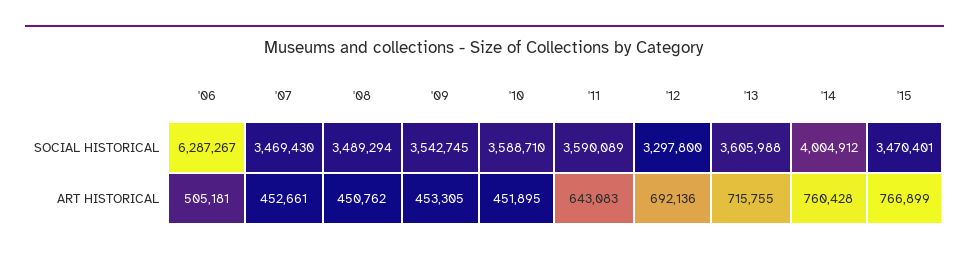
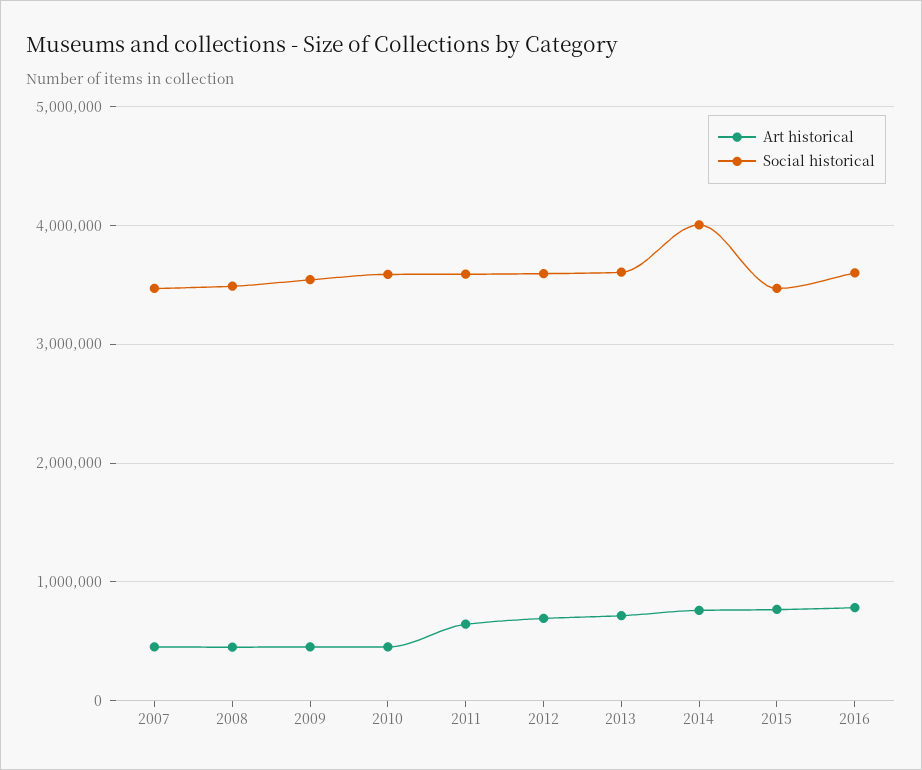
SOCIAL HISTORICAL, '06: 6287267 -> none
SOCIAL HISTORICAL, '12: 3297800 -> 3600000
ART HISTORICAL, '06: 505181 -> none
ART HISTORICAL, 2016: none -> 800000
SOCIAL HISTORICAL, 2016: none -> 3600000

